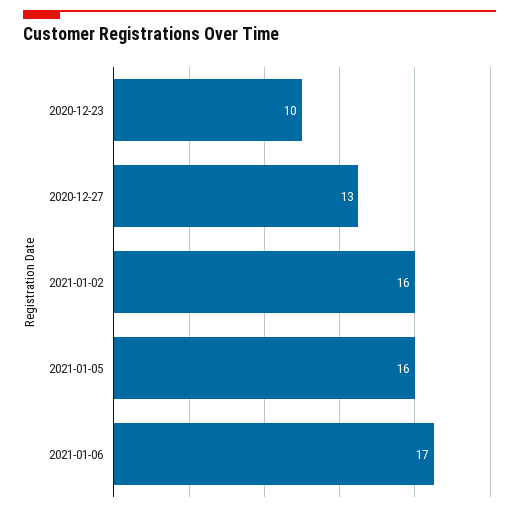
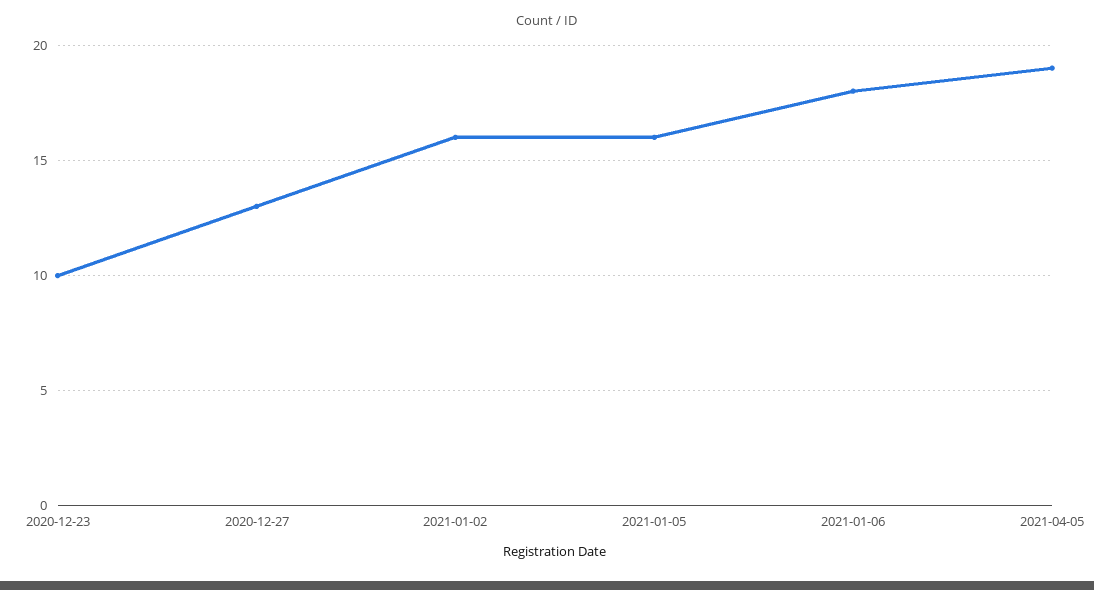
2021-01-06: 17 -> 18
2021-04-05: none -> 19

